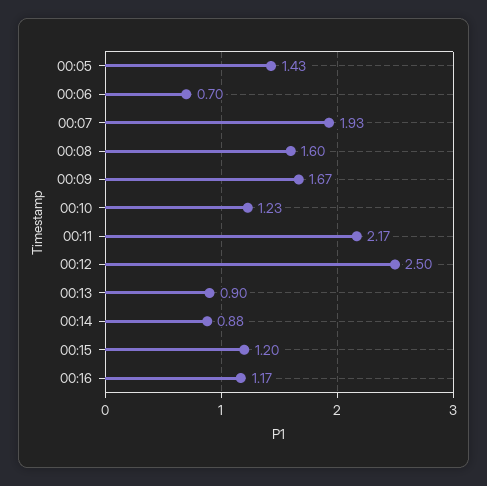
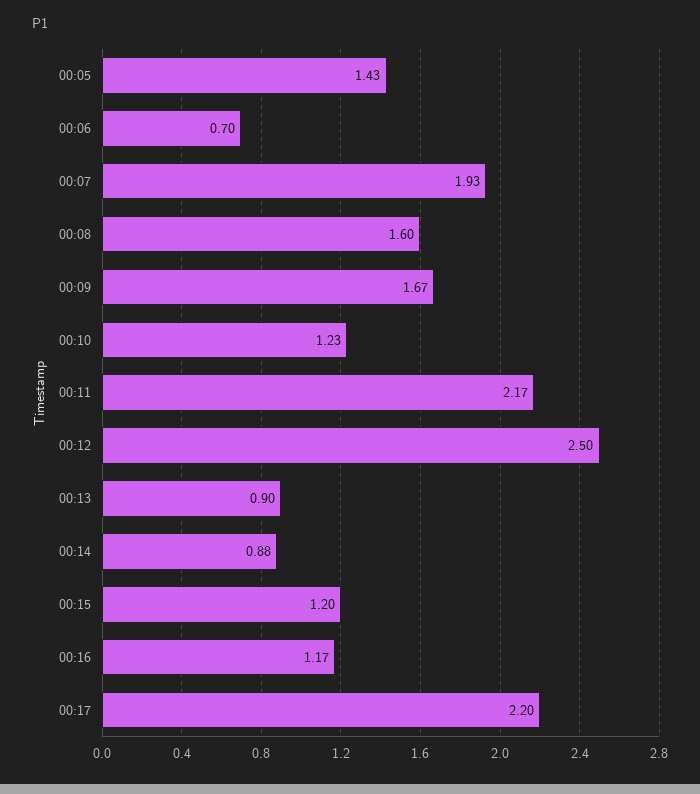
00:17: none -> 2.2

